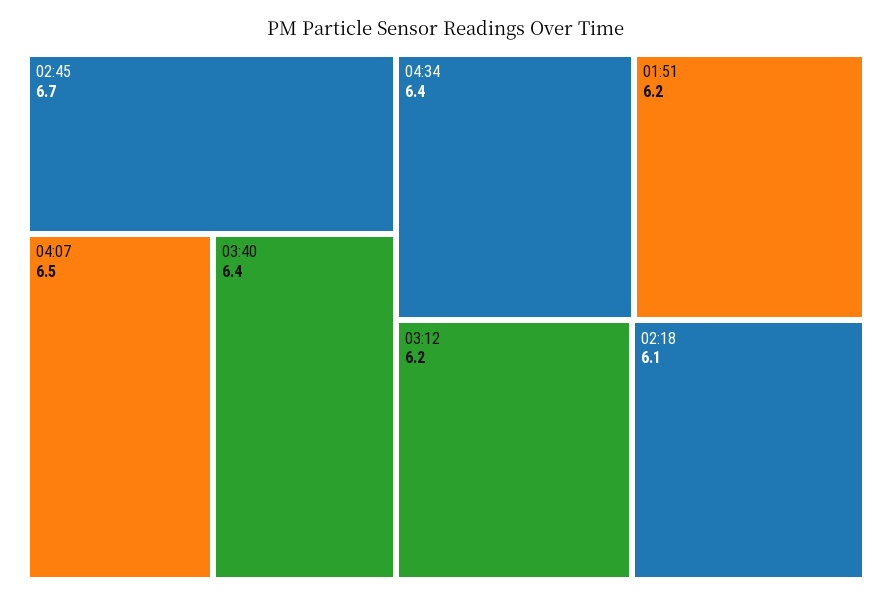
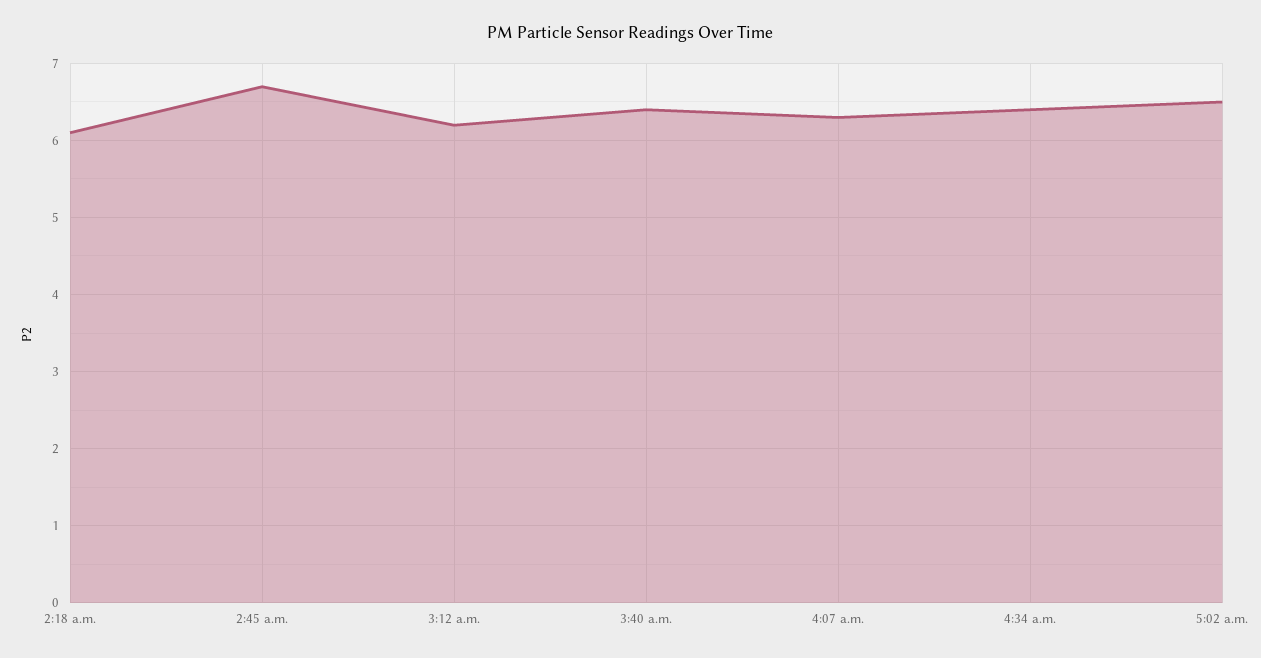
04:07: 6.5 -> 6.3
01:51: 6.2 -> none
5:02 a.m.: none -> 6.5

